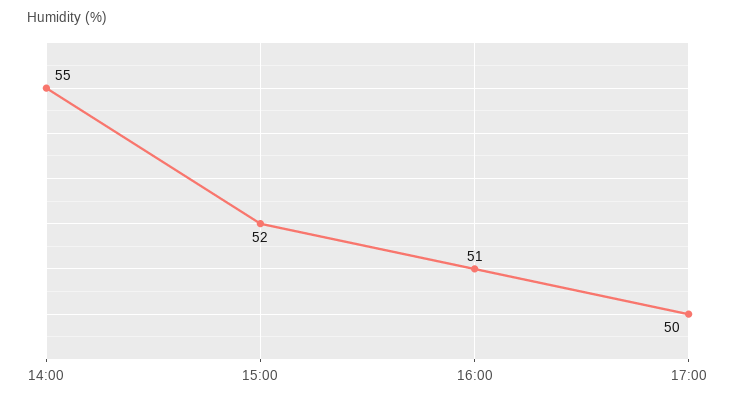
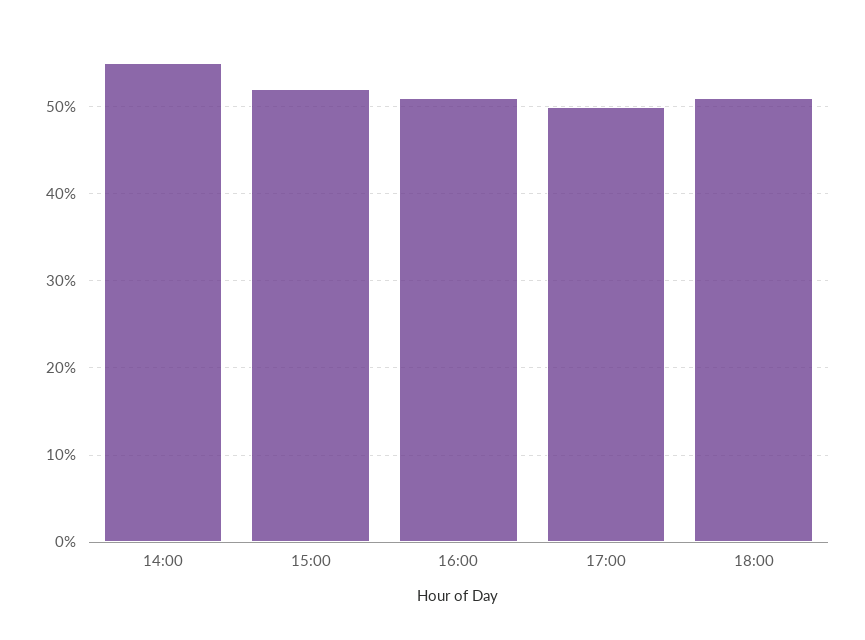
18:00: none -> 51

